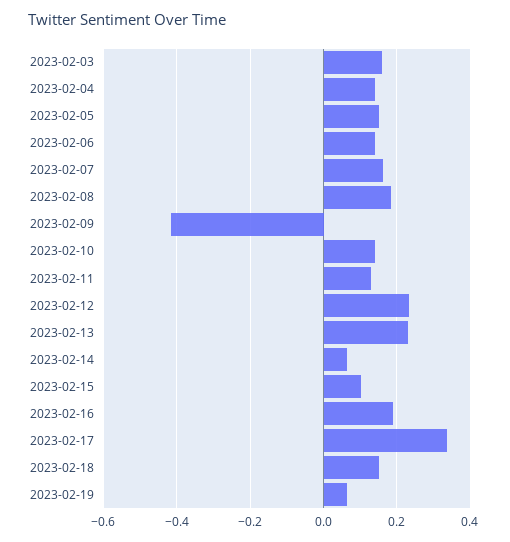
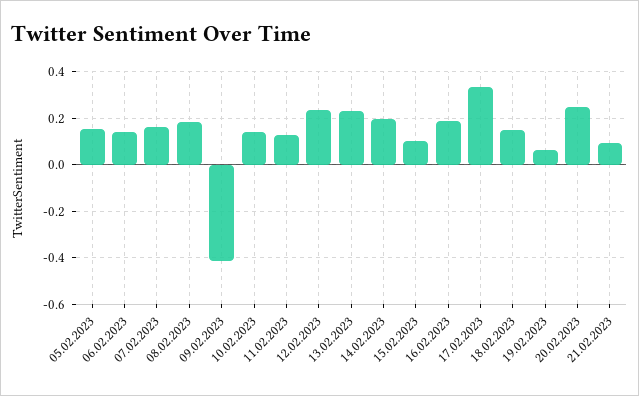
2023-02-03: 0.16 -> none
2023-02-04: 0.14 -> none
2023-02-14: 0.06 -> 0.2
20.02.2023: none -> 0.25
21.02.2023: none -> 0.1

